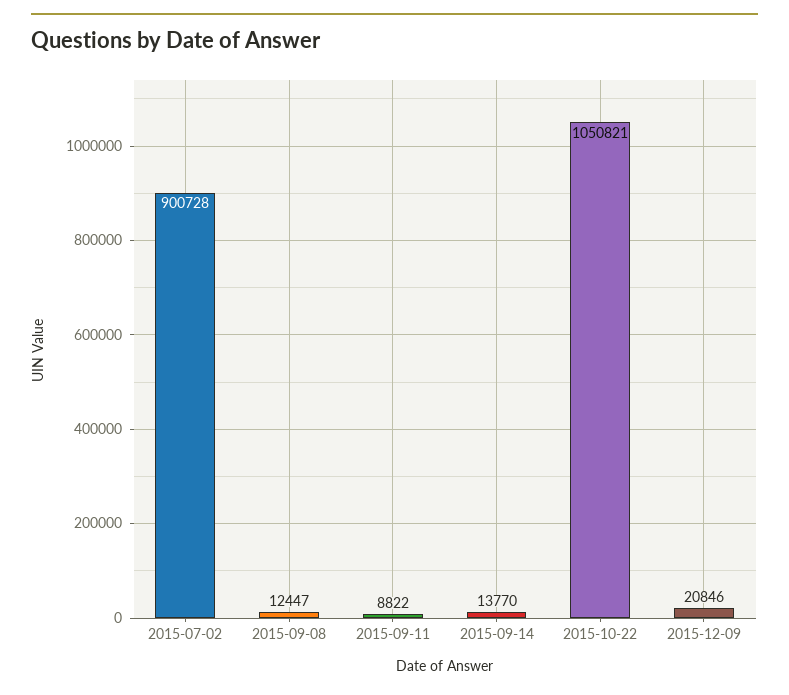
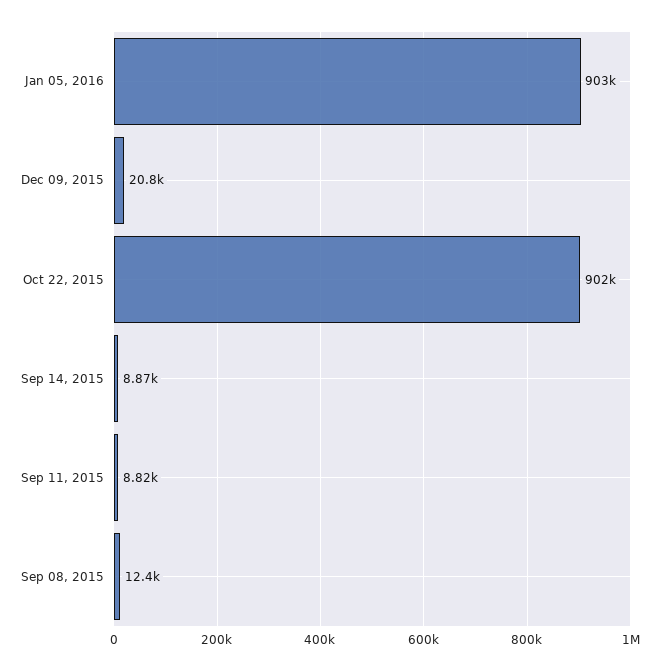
2015-07-02: 900728 -> none
2015-09-14: 13770 -> 8870
2015-10-22: 1050821 -> 902000
Jan 05, 2016: none -> 903000

